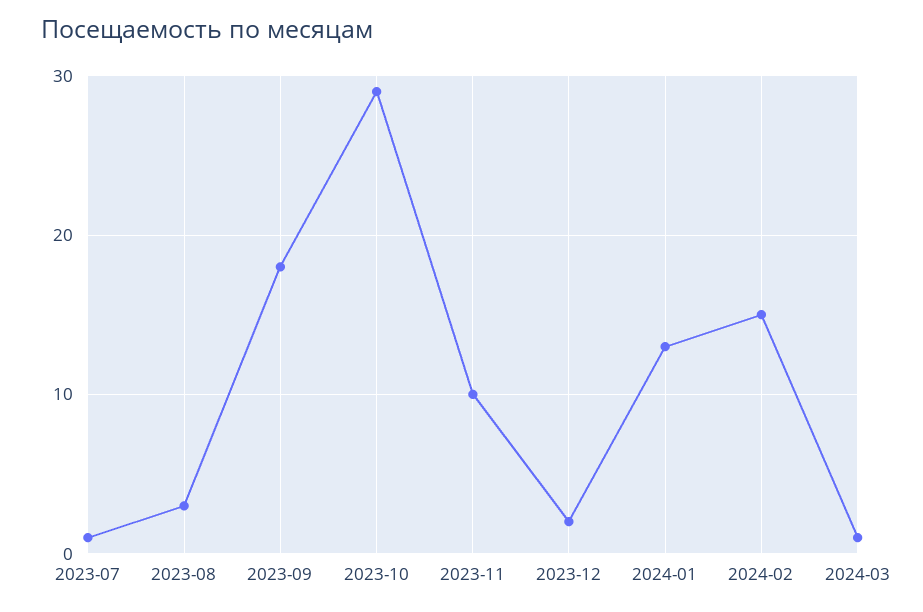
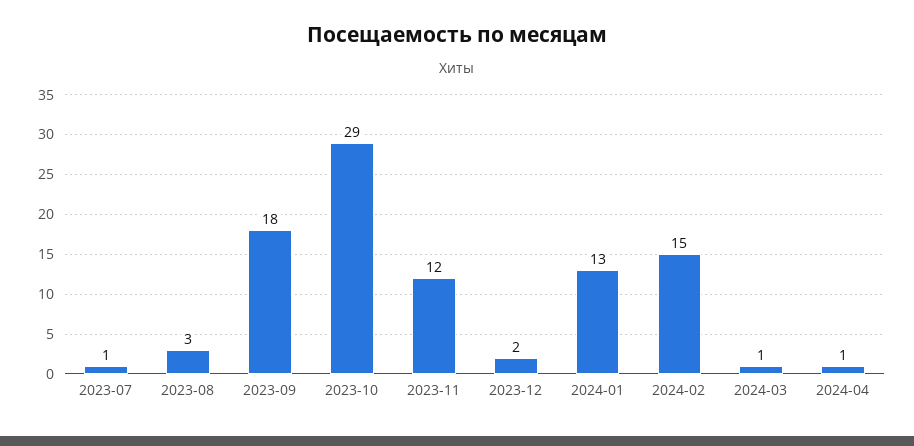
2023-11: 10 -> 12
2024-04: none -> 1

